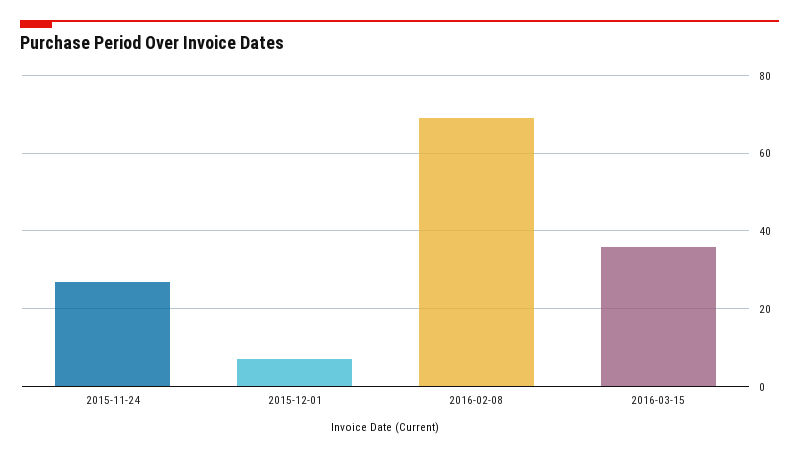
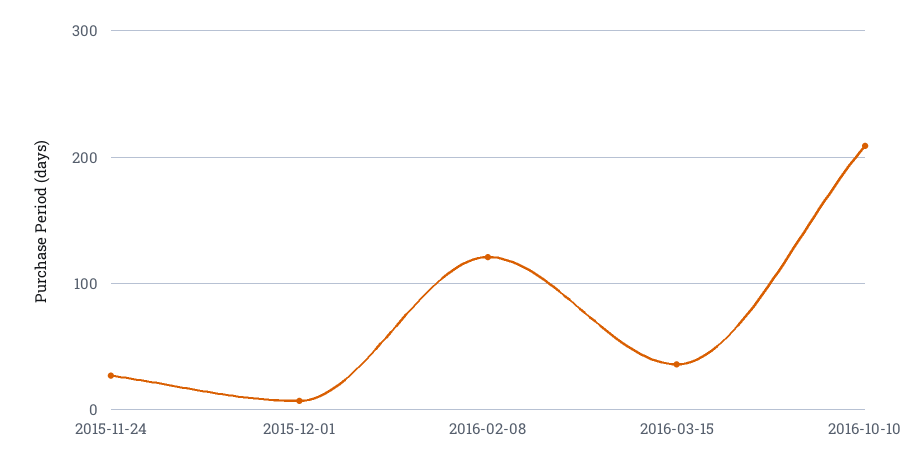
2016-02-08: 70 -> 120
2016-10-10: none -> 210

